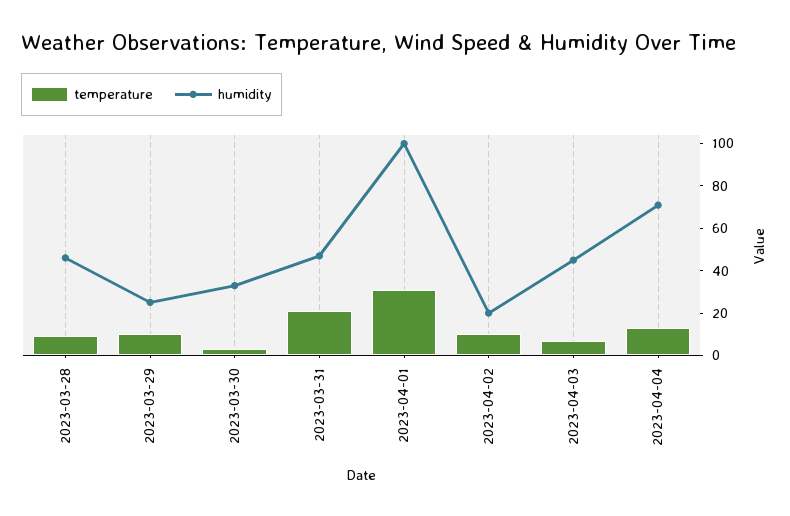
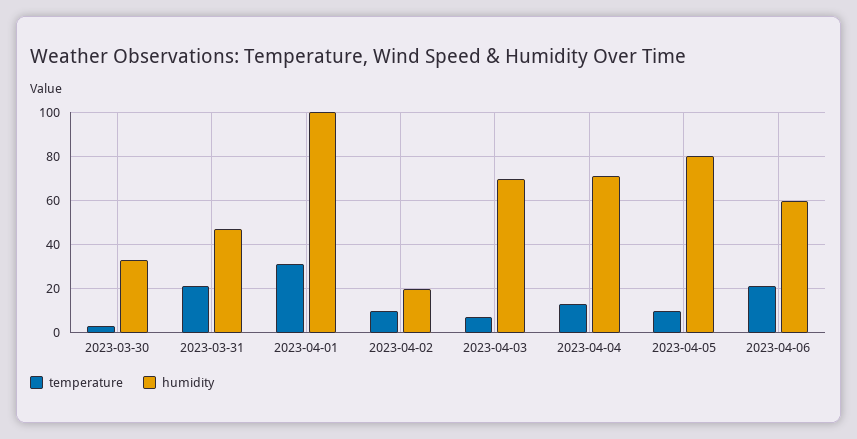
temperature, 2023-03-28: 10 -> none
humidity, 2023-03-28: 45 -> none
temperature, 2023-03-29: 10 -> none
humidity, 2023-03-29: 25 -> none
humidity, 2023-04-03: 45 -> 70
temperature, 2023-04-05: none -> 10
humidity, 2023-04-05: none -> 80
temperature, 2023-04-06: none -> 20
humidity, 2023-04-06: none -> 60

